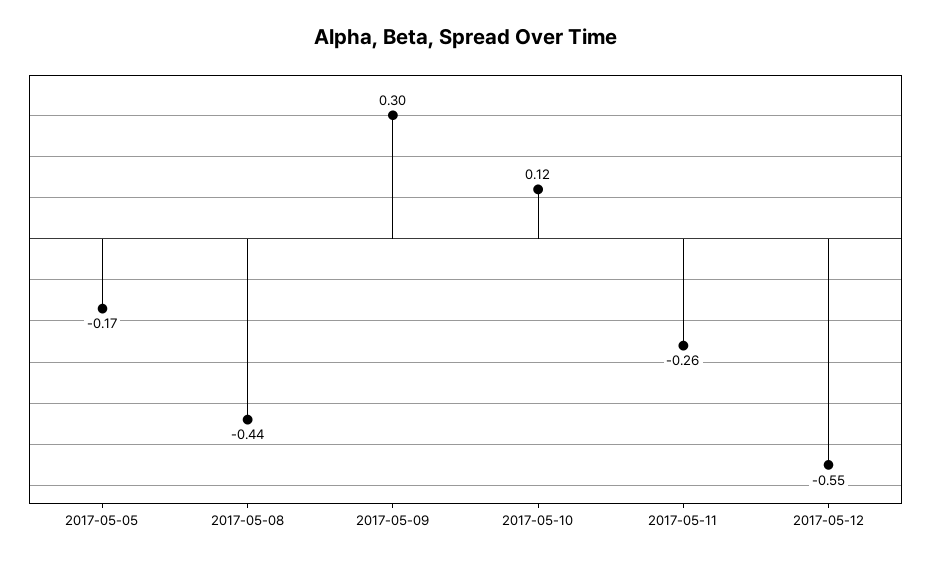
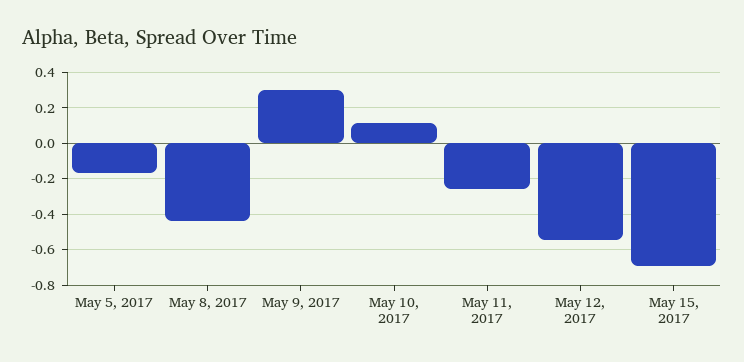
May 15, 2017: none -> -0.7

